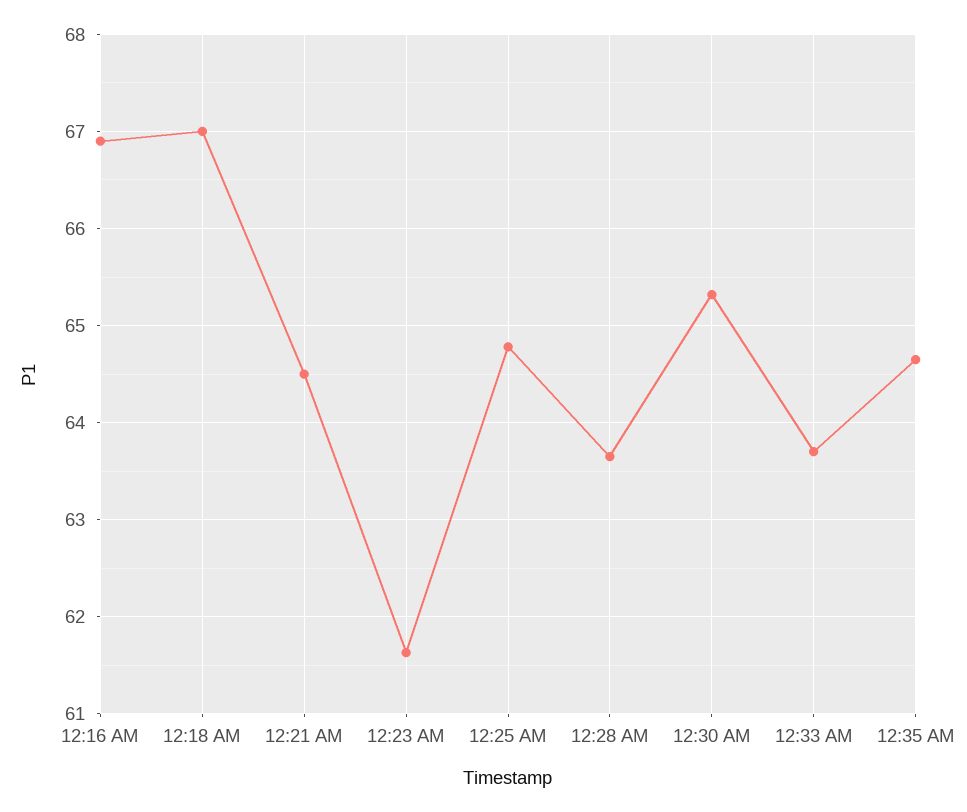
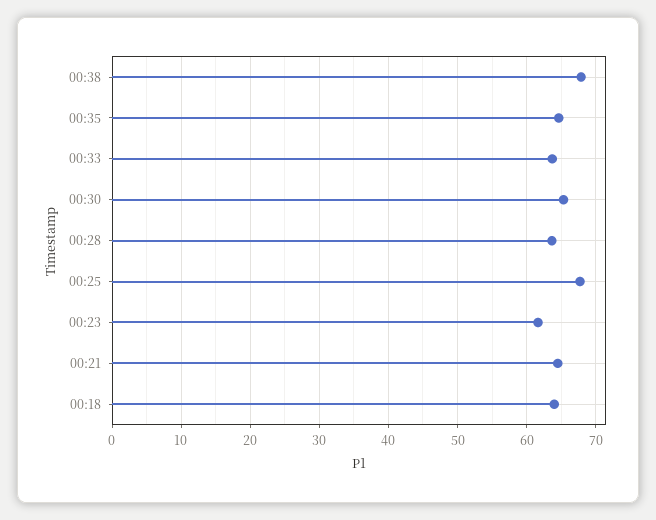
12:16 AM: 66.9 -> none
12:18 AM: 67 -> 64
12:25 AM: 64.8 -> 68
00:38: none -> 68

